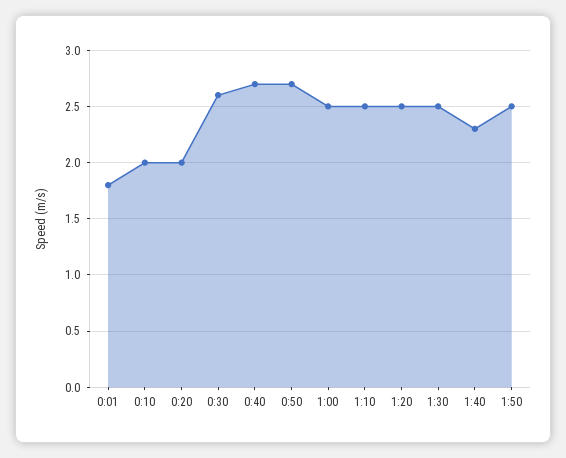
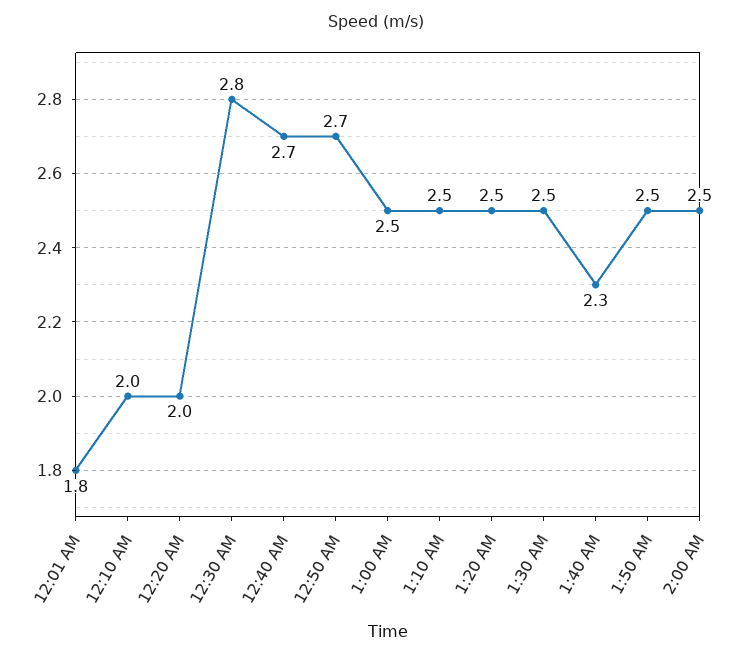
0:30: 2.6 -> 2.8
2:00 AM: none -> 2.5

